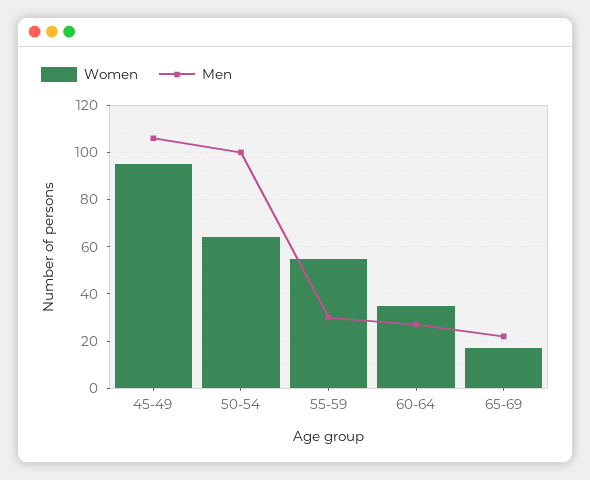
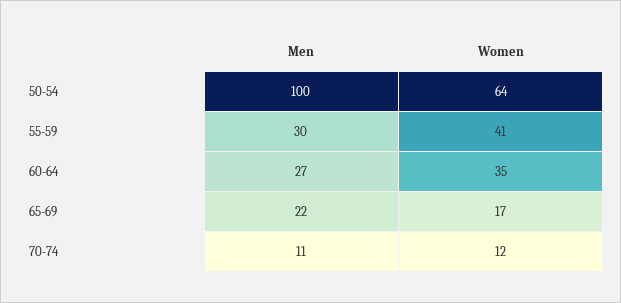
Women, 45-49: 95 -> none
Men, 45-49: 105 -> none
Women, 55-59: 55 -> 41
Men, 70-74: none -> 11
Women, 70-74: none -> 12

